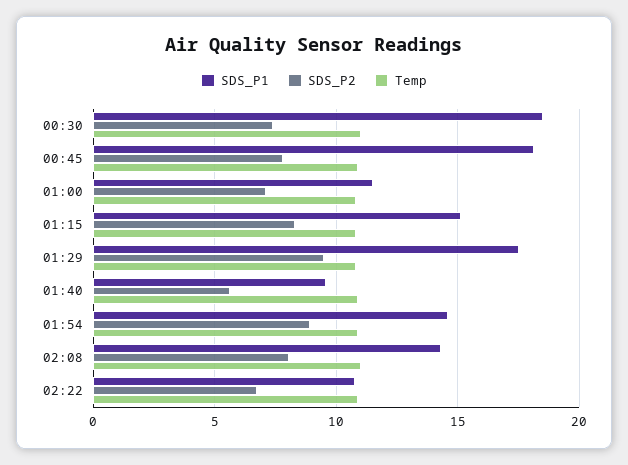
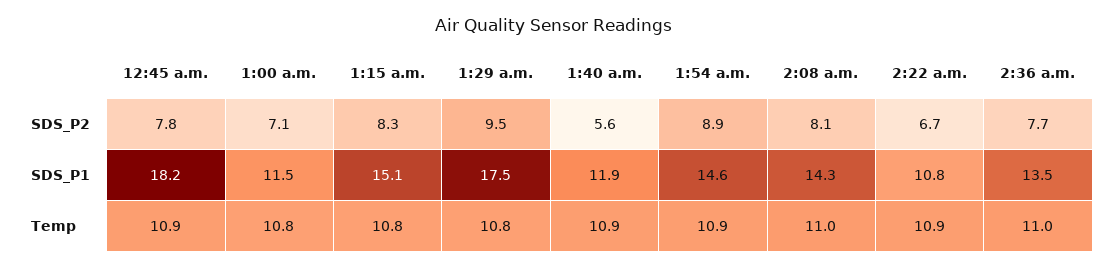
SDS_P1, 00:30: 18.5 -> none
SDS_P2, 00:30: 7.5 -> none
Temp, 00:30: 11 -> none
SDS_P1, 01:40: 9.5 -> 11.9
SDS_P2, 2:36 a.m.: none -> 7.7
SDS_P1, 2:36 a.m.: none -> 13.5
Temp, 2:36 a.m.: none -> 11

